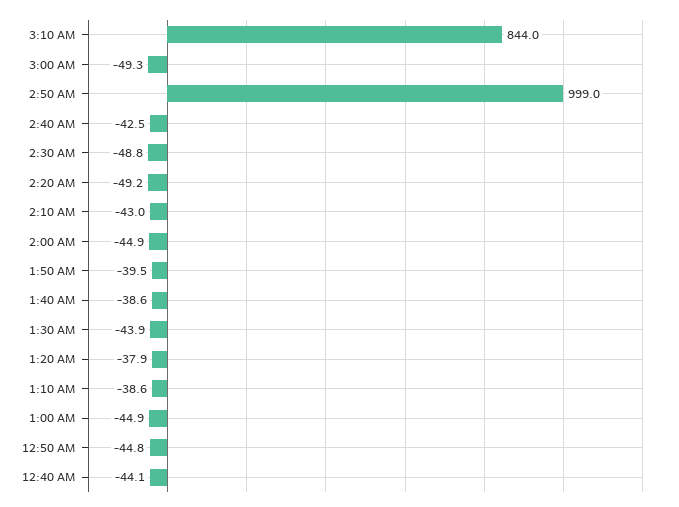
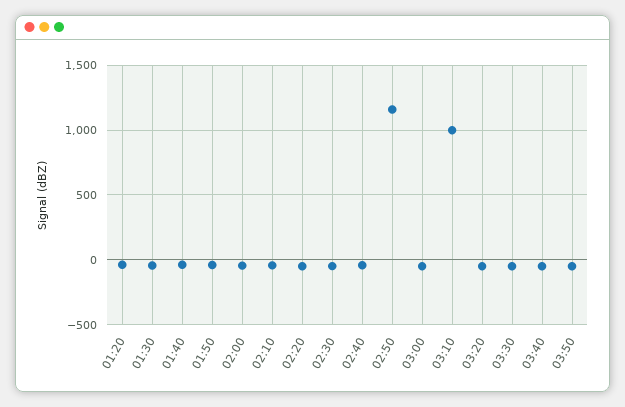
3:10 AM: 844 -> 1000
2:50 AM: 999 -> 1150
1:10 AM: -38.6 -> none
1:00 AM: -44.9 -> none
12:50 AM: -44.8 -> none
12:40 AM: -44.1 -> none
03:20: none -> -50
03:30: none -> -50
03:40: none -> -50
03:50: none -> -50

